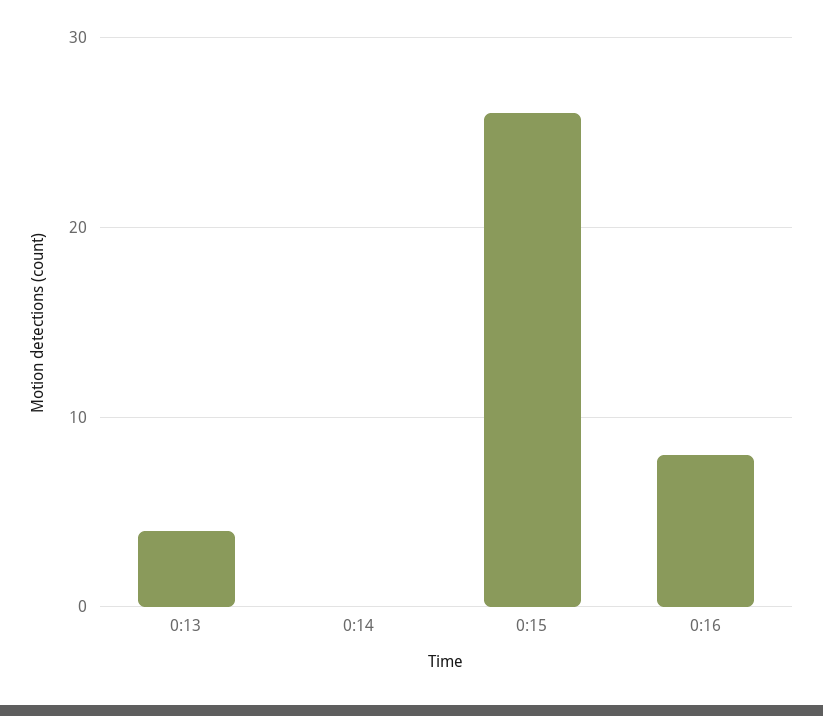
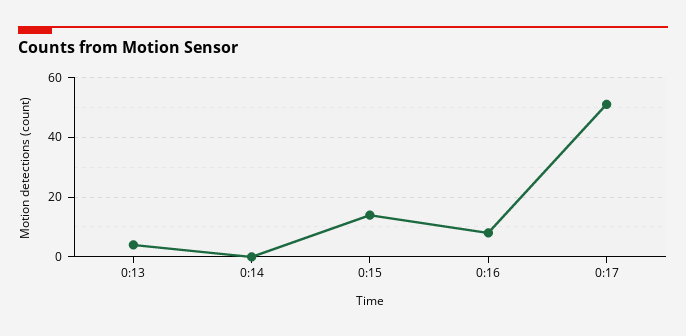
0:15: 26 -> 15
0:17: none -> 50

